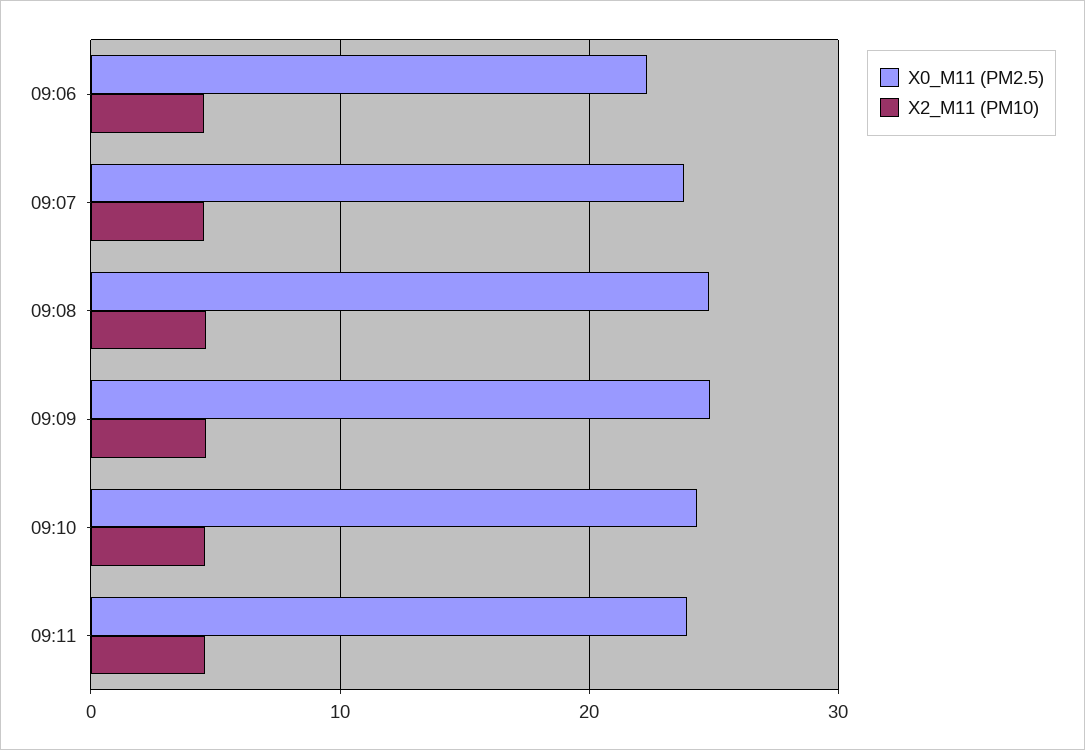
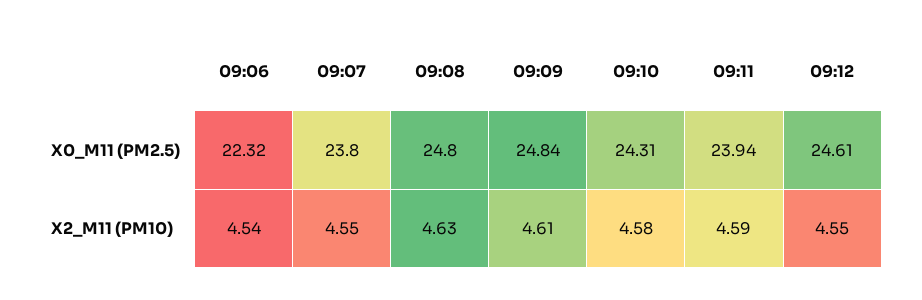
X0_M11 (PM2.5), 09:12: none -> 24.61
X2_M11 (PM10), 09:12: none -> 4.55

